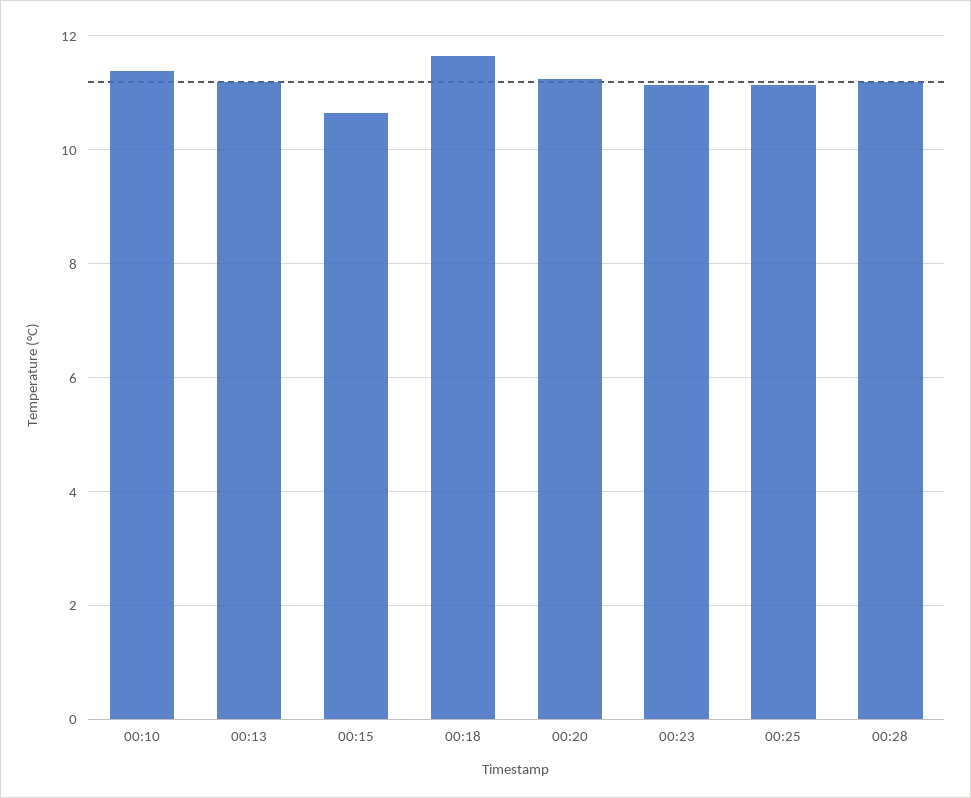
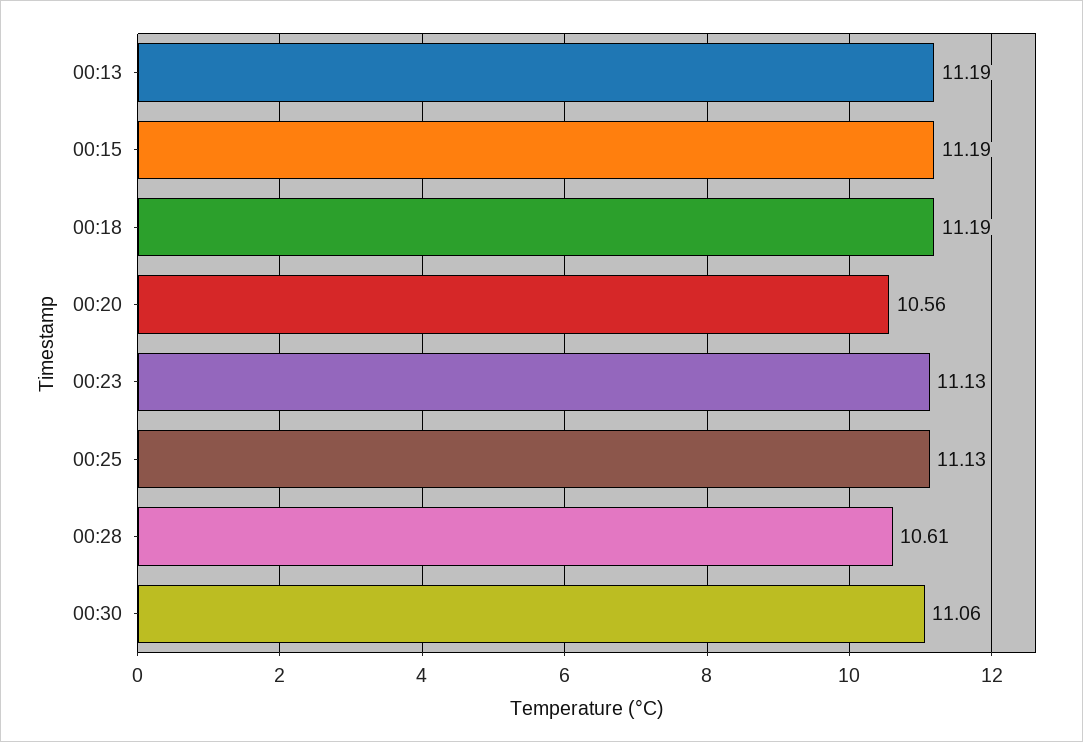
00:10: 11.4 -> none
00:15: 10.6 -> 11.19
00:18: 11.6 -> 11.19
00:20: 11.2 -> 10.56
00:28: 11.2 -> 10.61
00:30: none -> 11.06

